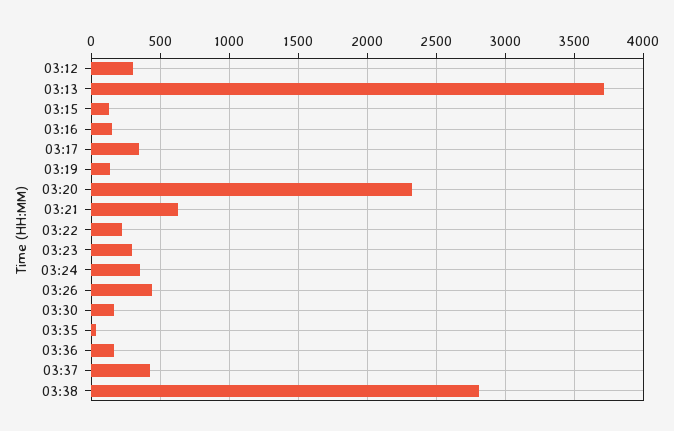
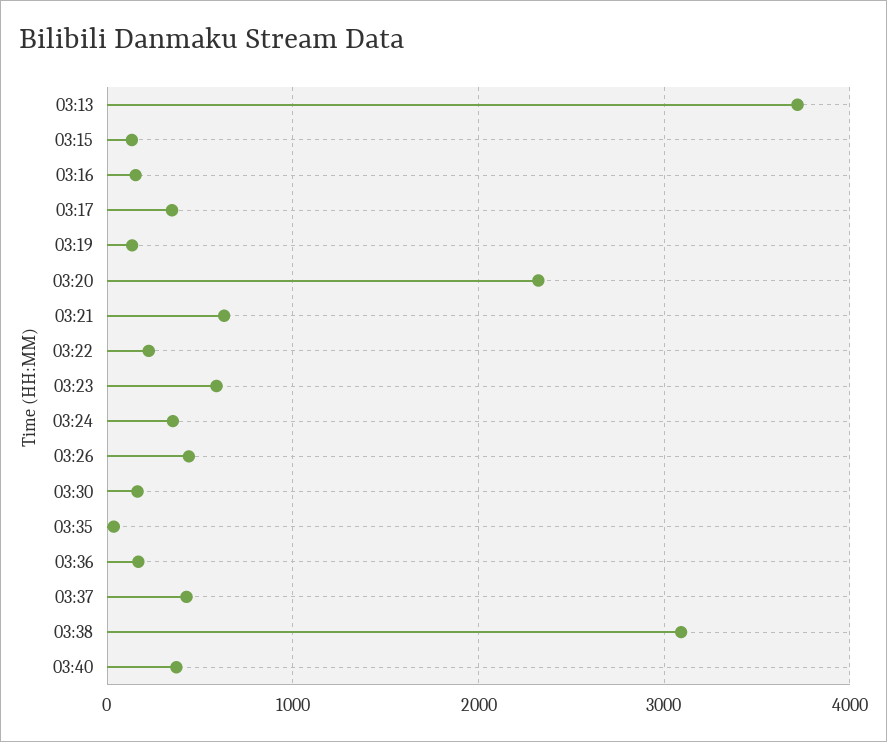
03:12: 300 -> none
03:23: 300 -> 600
03:38: 2800 -> 3100
03:40: none -> 400

